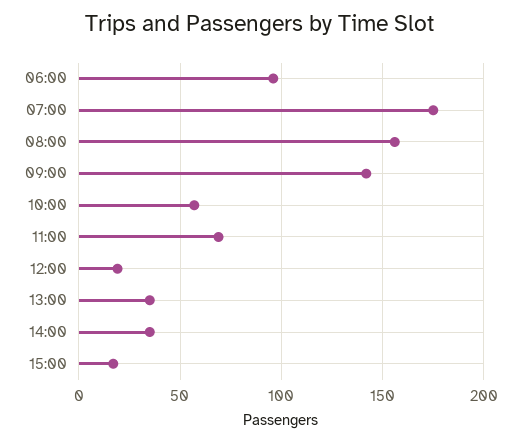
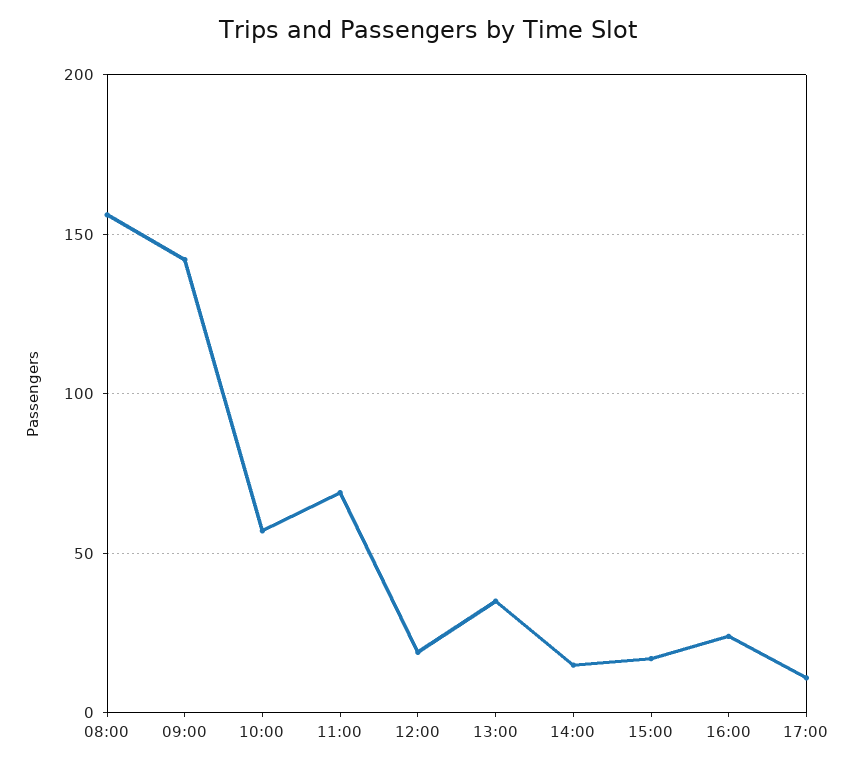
06:00: 95 -> none
07:00: 175 -> none
14:00: 35 -> 15
16:00: none -> 25
17:00: none -> 10

